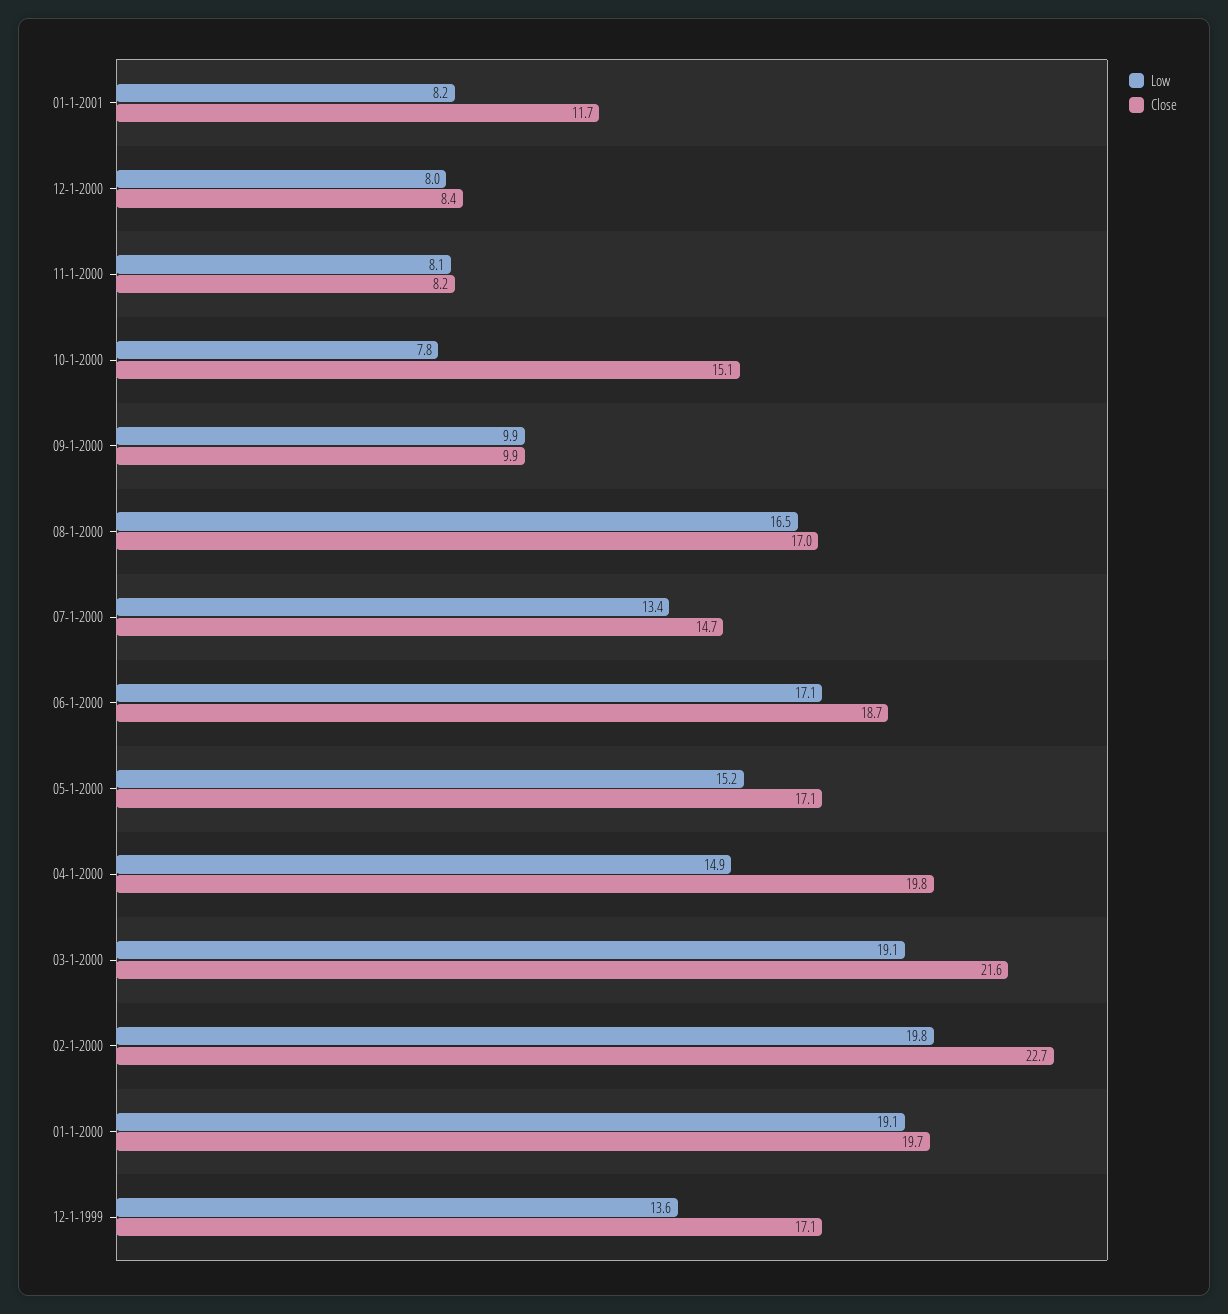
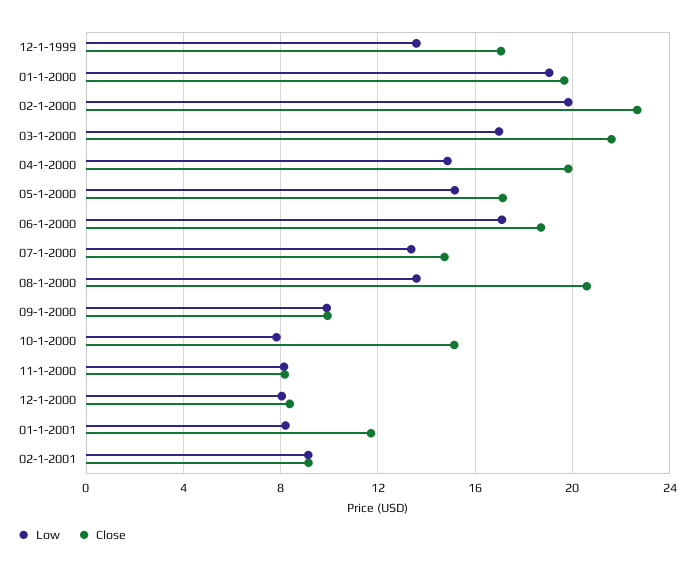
Low, 08-1-2000: 16.5 -> 13.5
Close, 08-1-2000: 17 -> 20.5
Low, 03-1-2000: 19.1 -> 17
Low, 02-1-2001: none -> 9
Close, 02-1-2001: none -> 9

